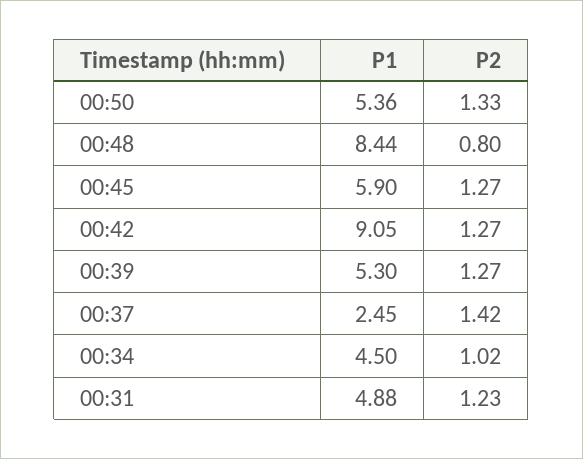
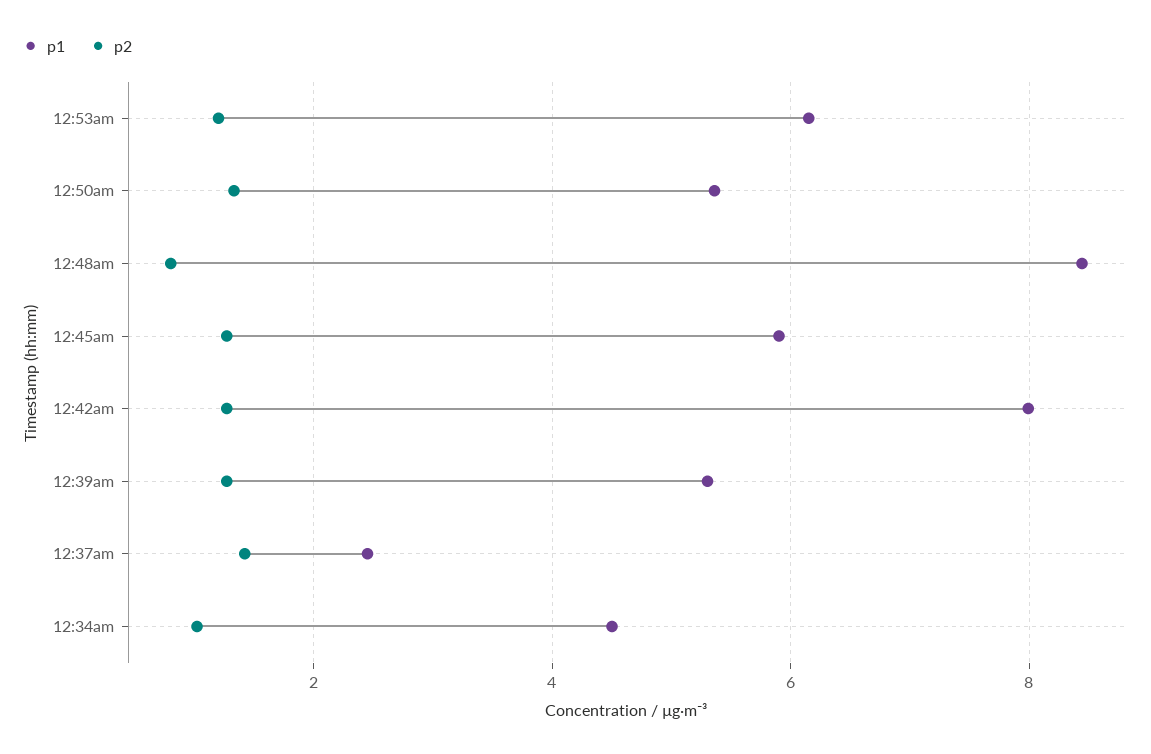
P1, 00:42: 9.05 -> 8
P1, 00:31: 4.88 -> none
P2, 00:31: 1.23 -> none
P1, 12:53am: none -> 6.2
P2, 12:53am: none -> 1.2

